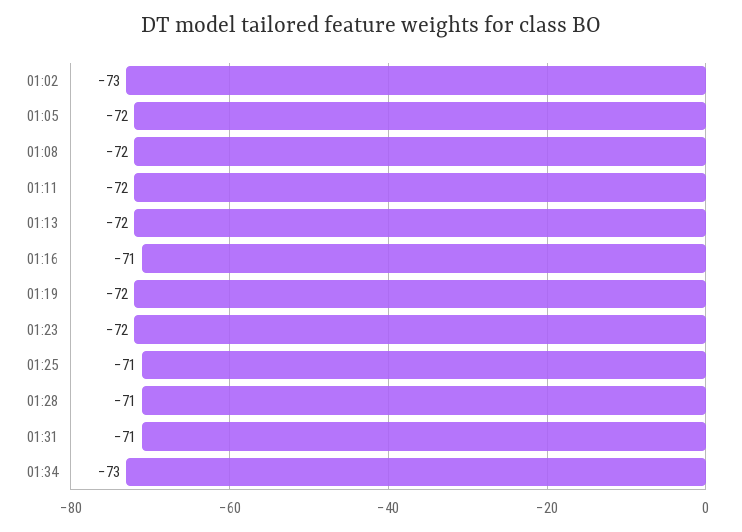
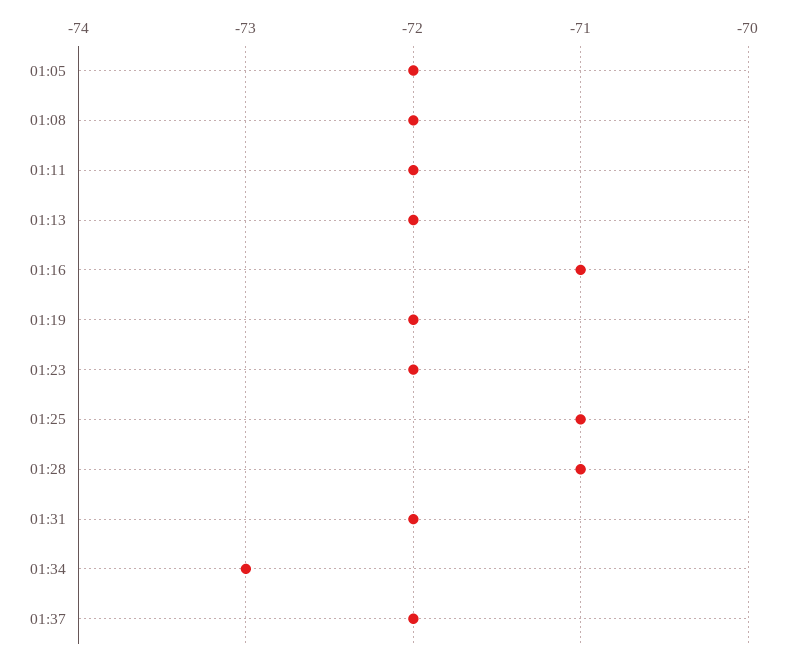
01:02: -73 -> none
01:31: -71 -> -72
01:37: none -> -72

